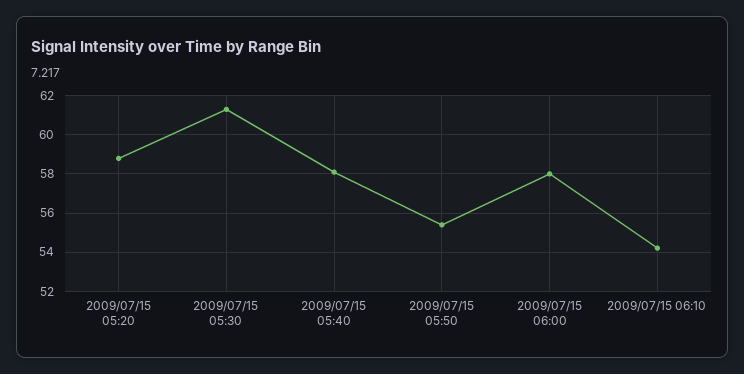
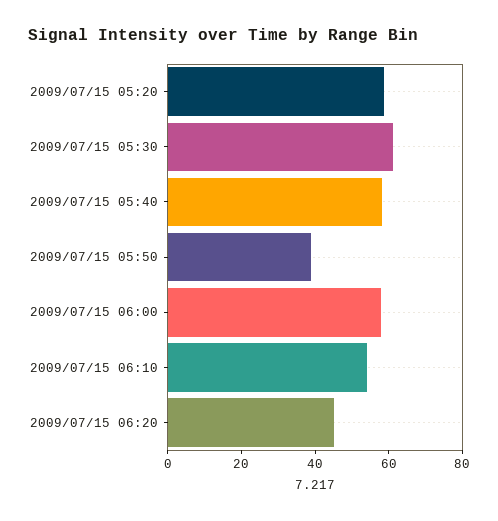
2009/07/15 05:50: 55.5 -> 40
2009/07/15 06:20: none -> 45

